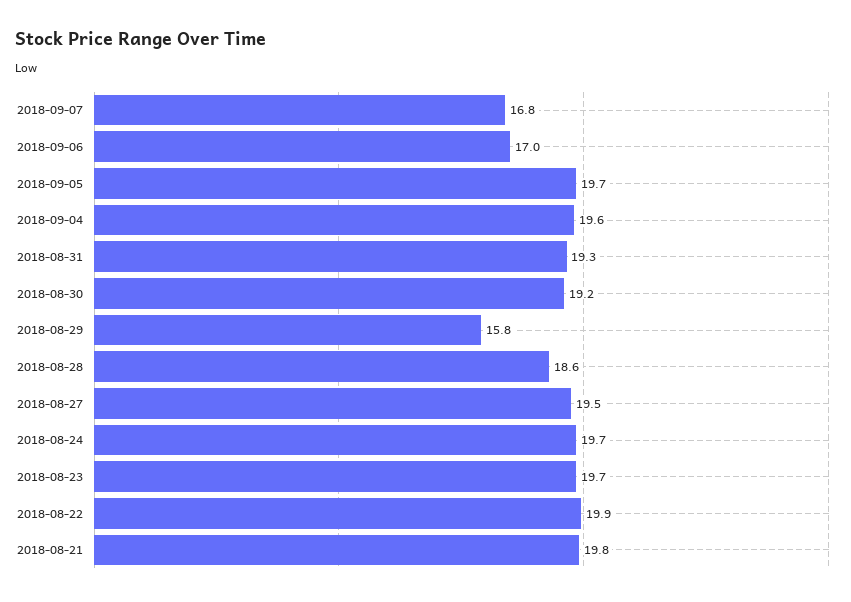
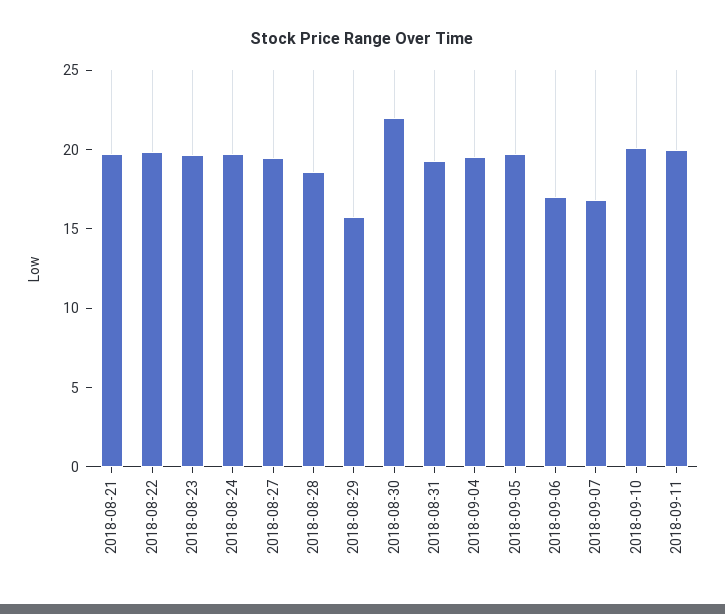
2018-08-30: 19.2 -> 22
2018-09-10: none -> 20
2018-09-11: none -> 20

